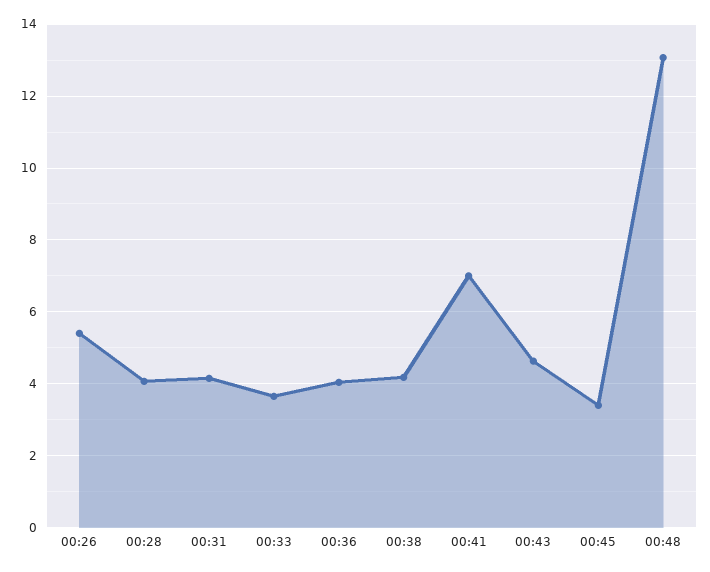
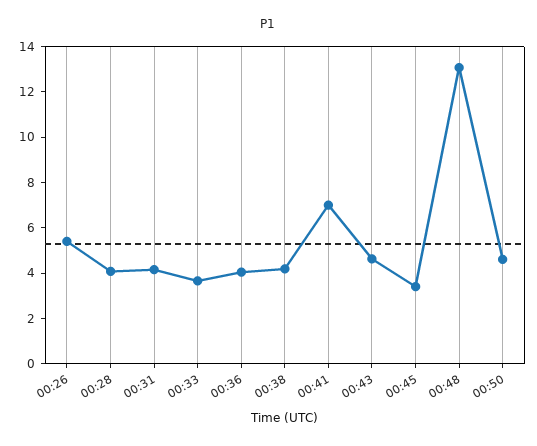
00:50: none -> 4.5

